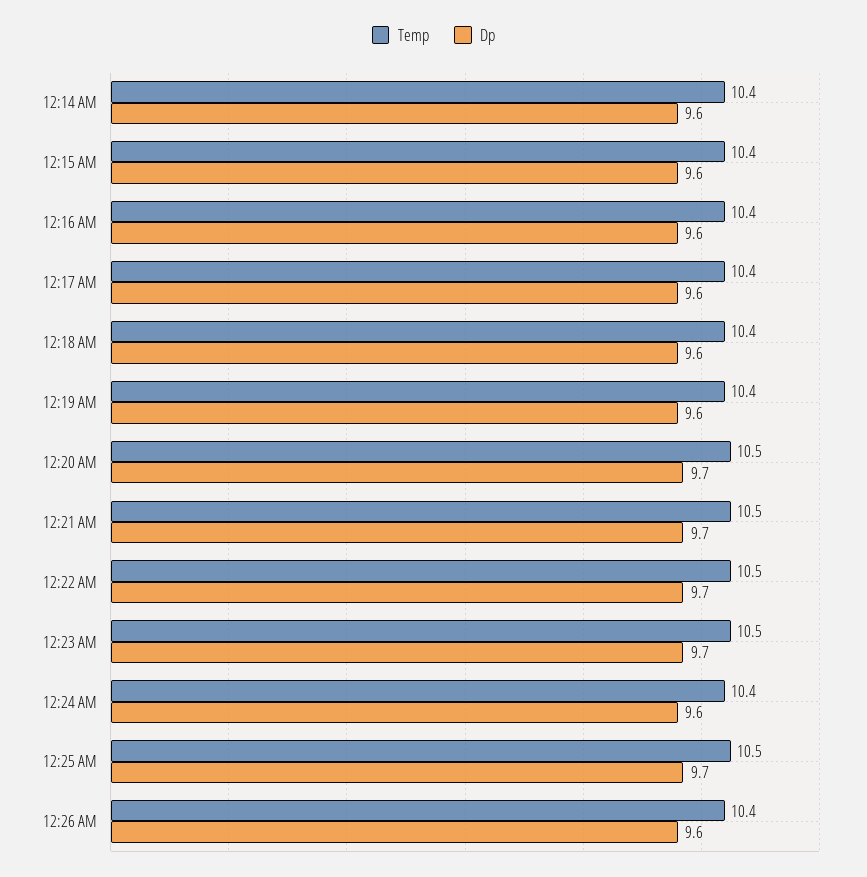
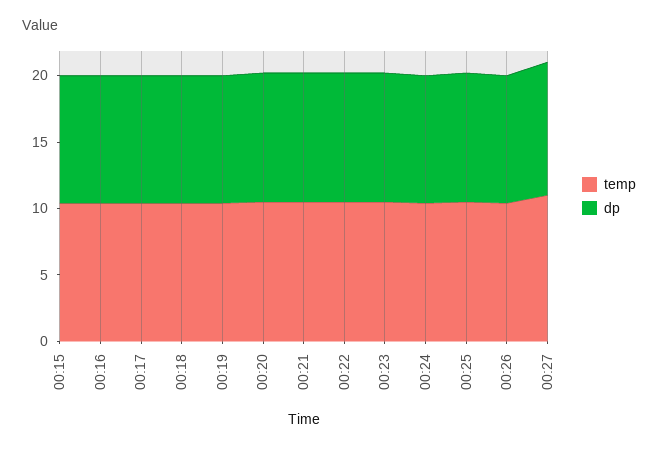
Temp, 12:14 AM: 10.4 -> none
Dp, 12:14 AM: 9.6 -> none
Temp, 00:27: none -> 11
Dp, 00:27: none -> 10

